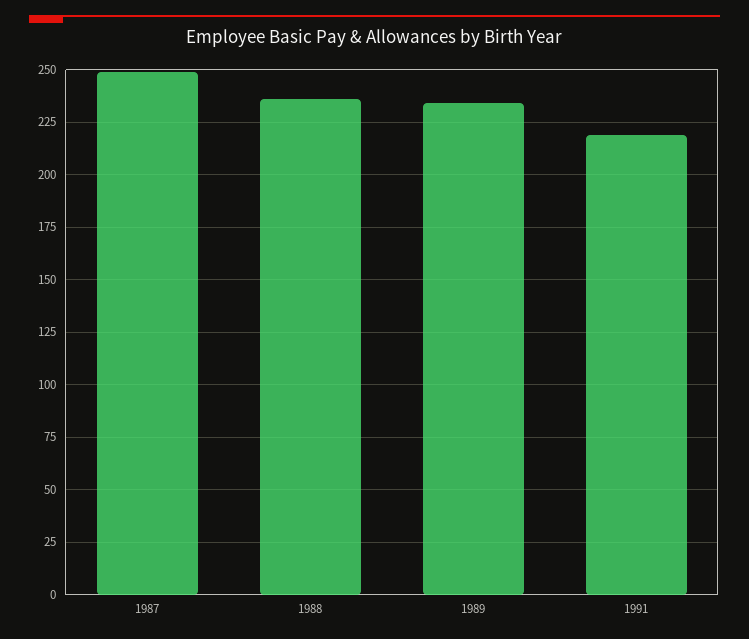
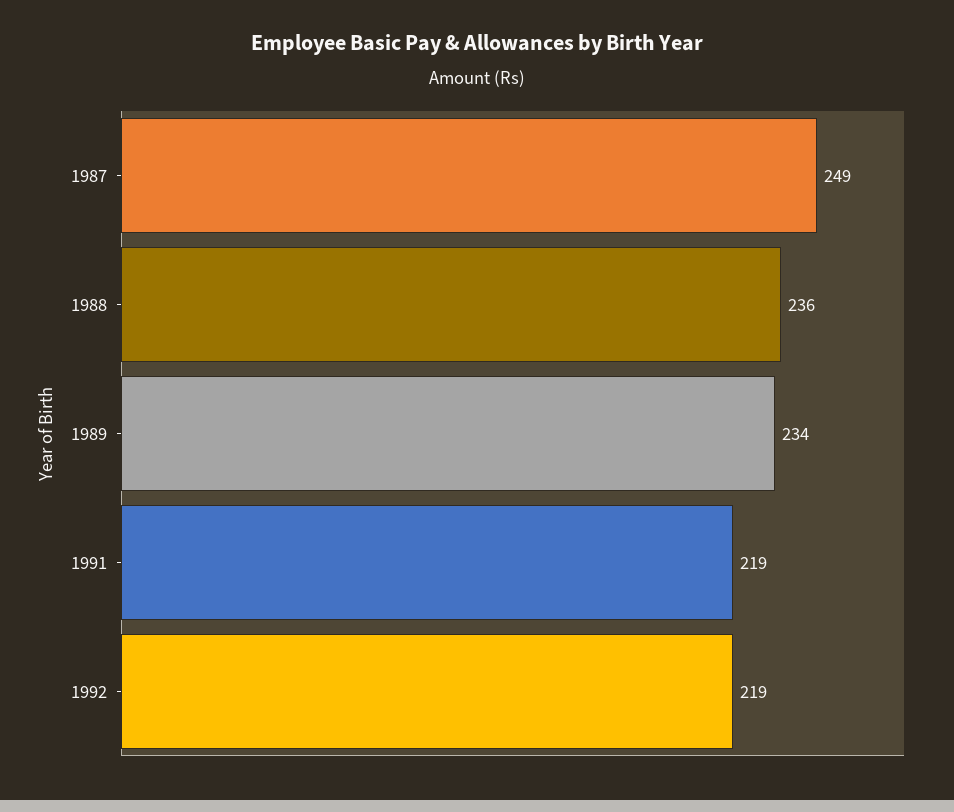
1992: none -> 219

